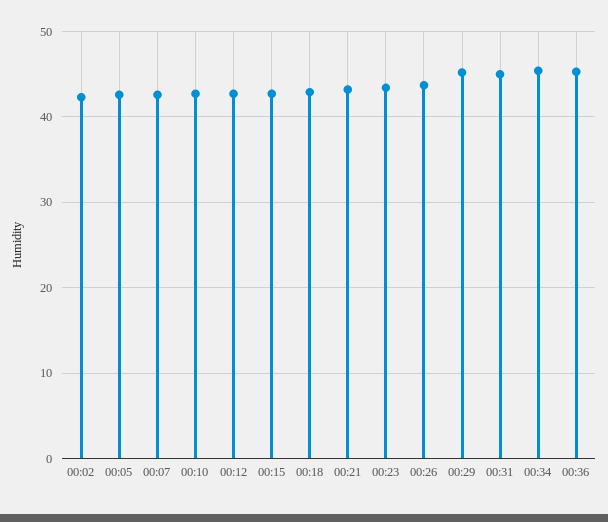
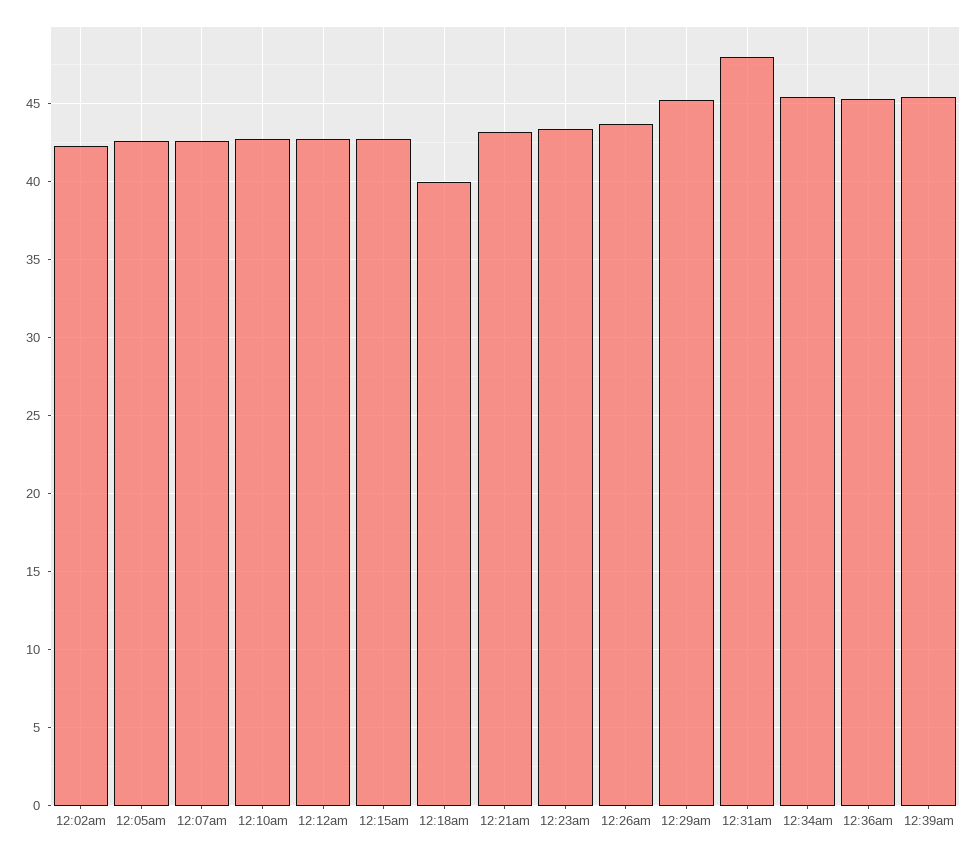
00:18: 43 -> 40
00:31: 45 -> 48
12:39am: none -> 45.5

